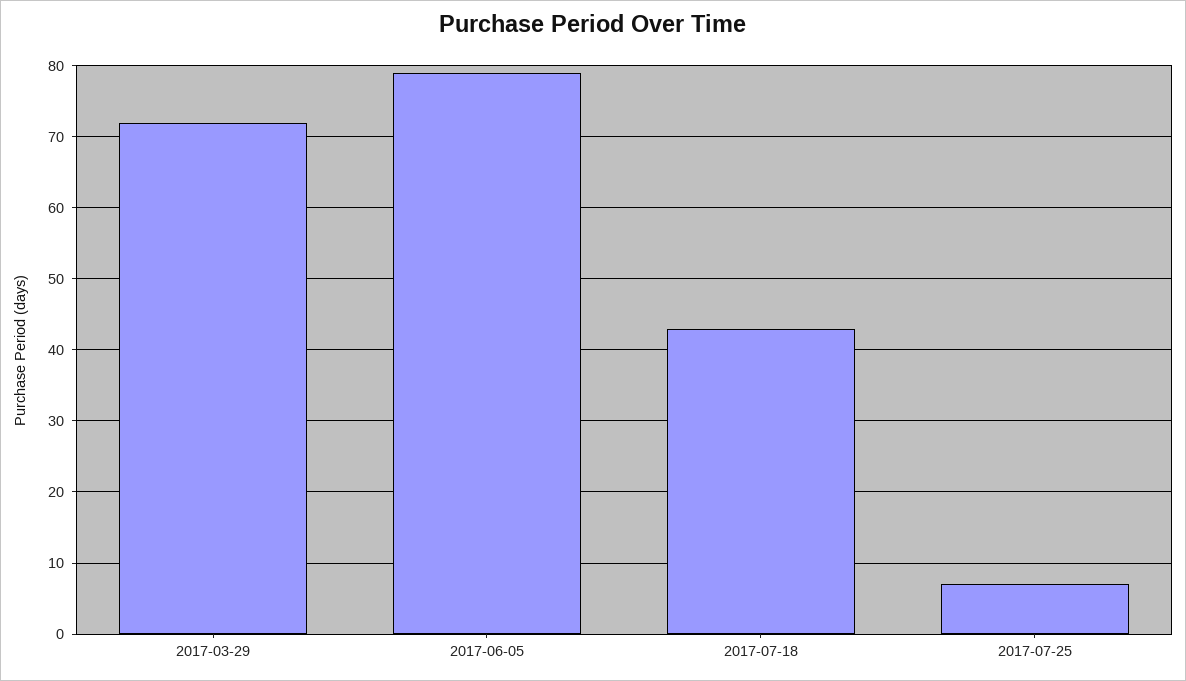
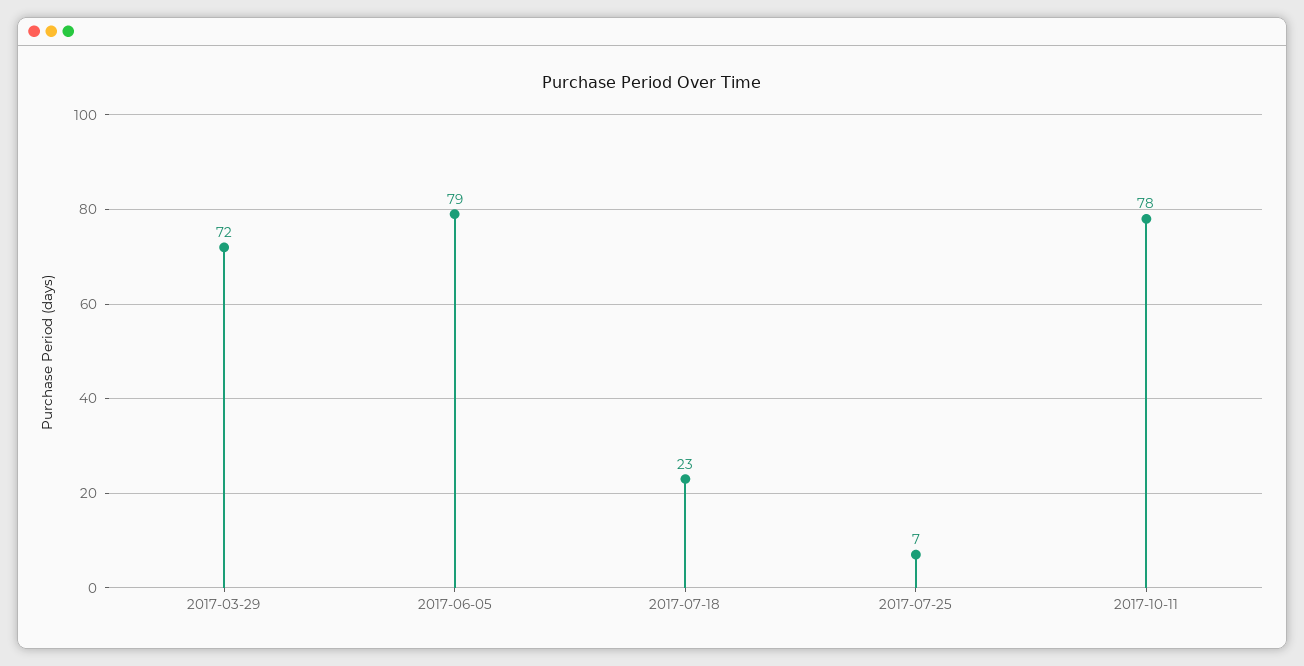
2017-07-18: 43 -> 23
2017-10-11: none -> 78

